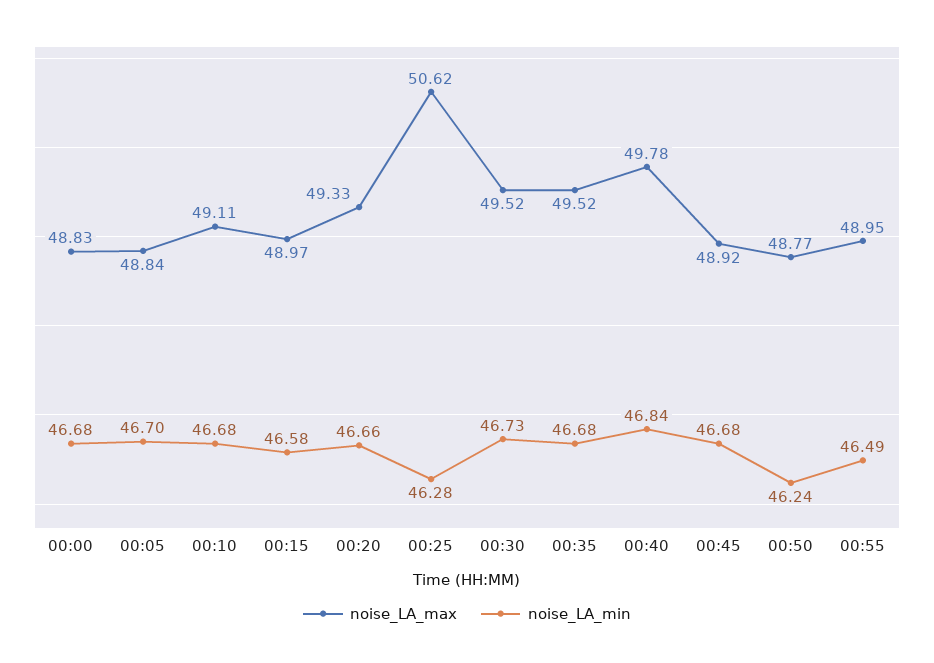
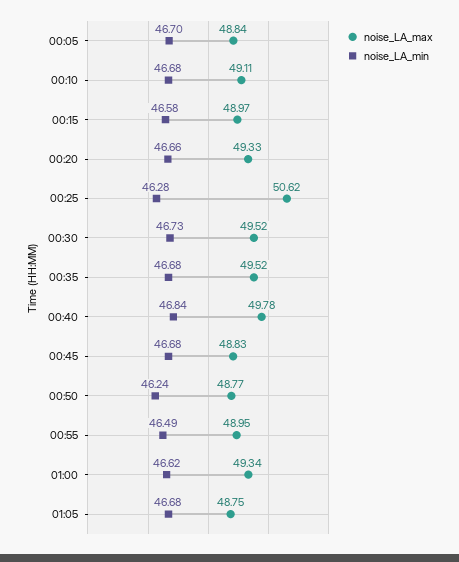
noise_LA_max, 00:00: 48.83 -> none
noise_LA_min, 00:00: 46.68 -> none
noise_LA_max, 00:45: 48.92 -> 48.83
noise_LA_max, 01:00: none -> 49.34
noise_LA_min, 01:00: none -> 46.62
noise_LA_max, 01:05: none -> 48.75
noise_LA_min, 01:05: none -> 46.68

